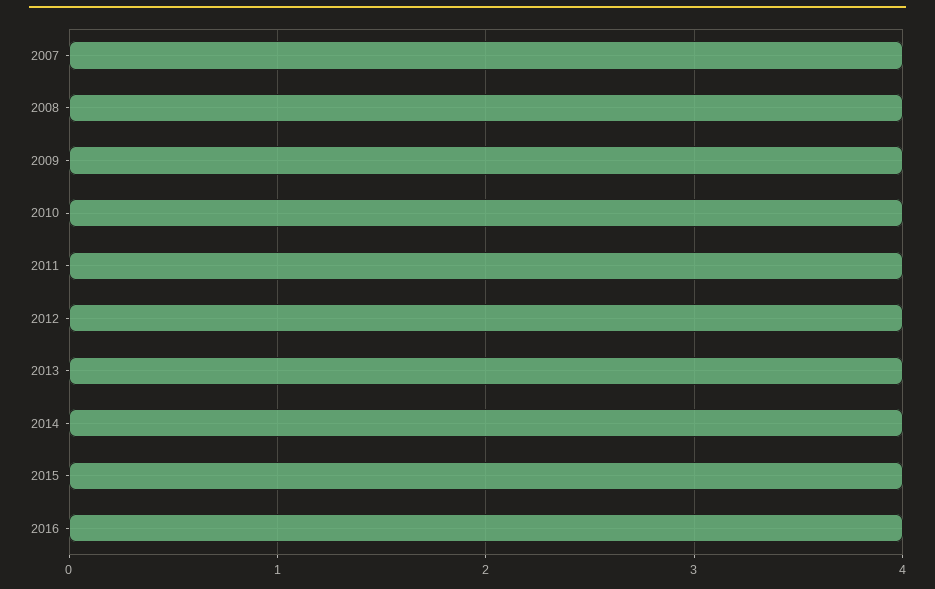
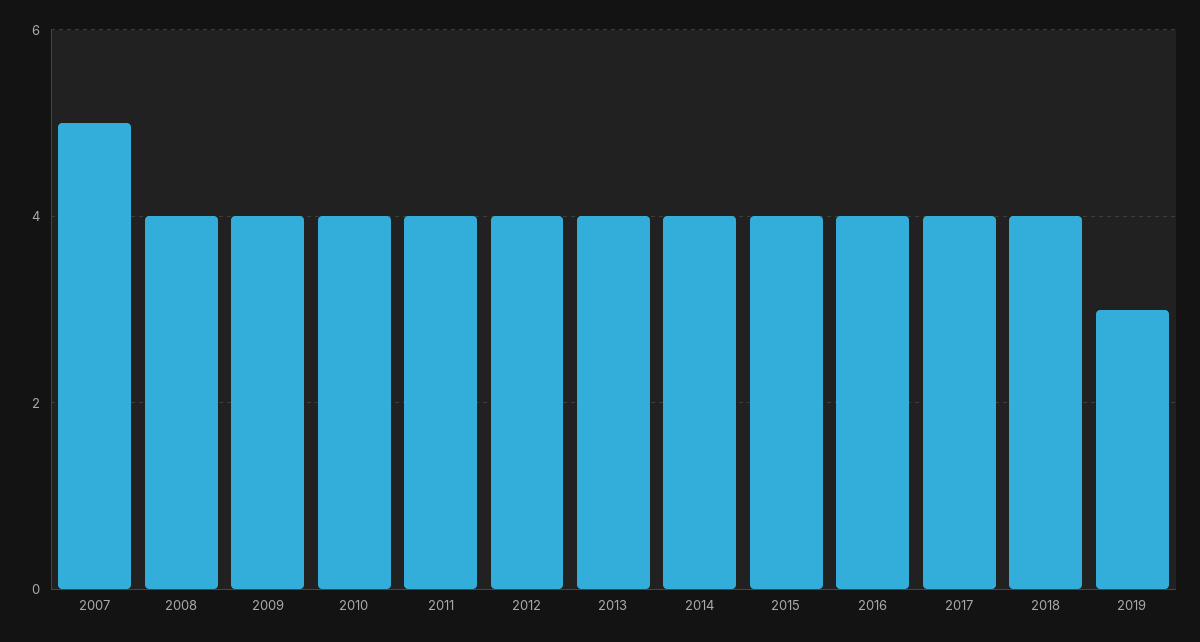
2007: 4 -> 5
2017: none -> 4
2018: none -> 4
2019: none -> 3

